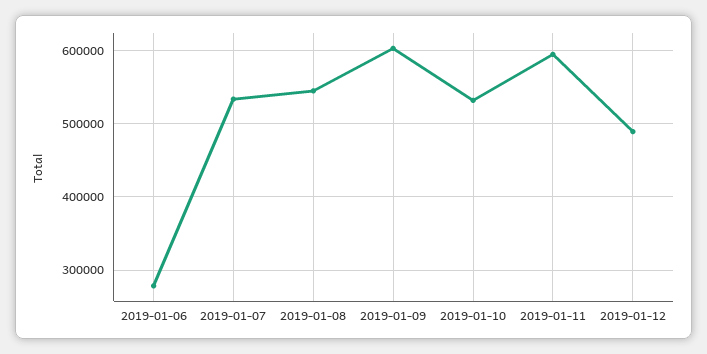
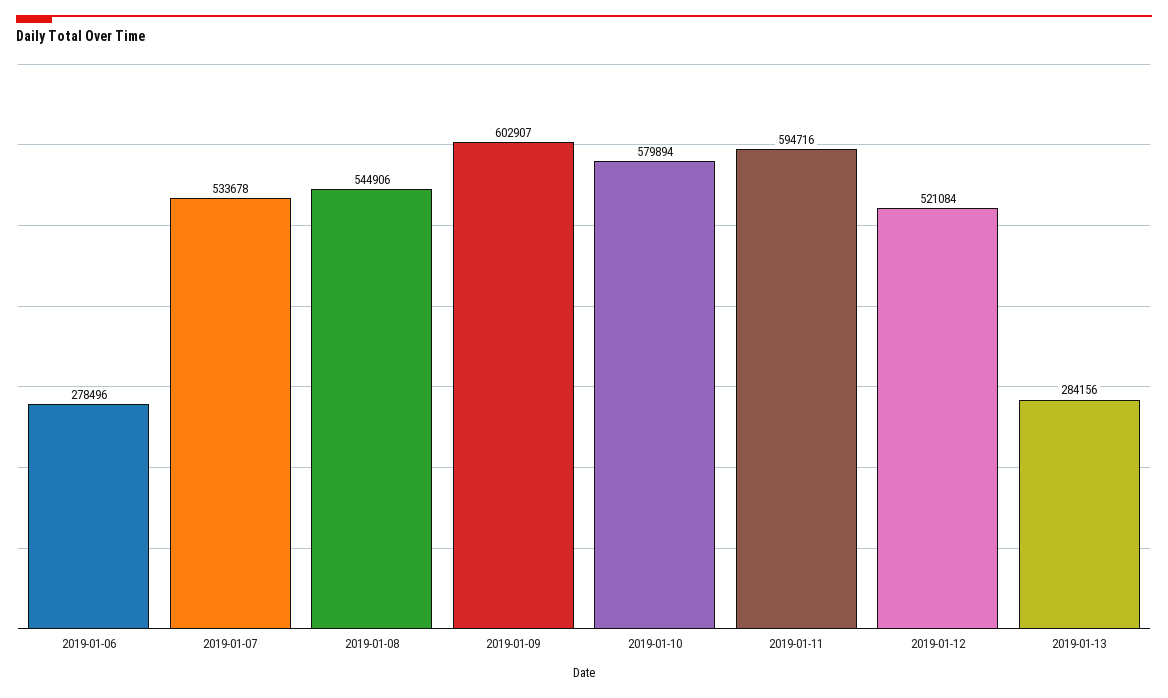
2019-01-10: 530000 -> 579894
2019-01-12: 490000 -> 521084
2019-01-13: none -> 284156

